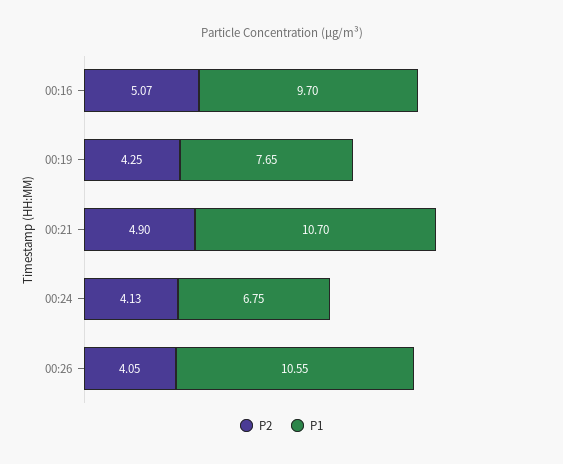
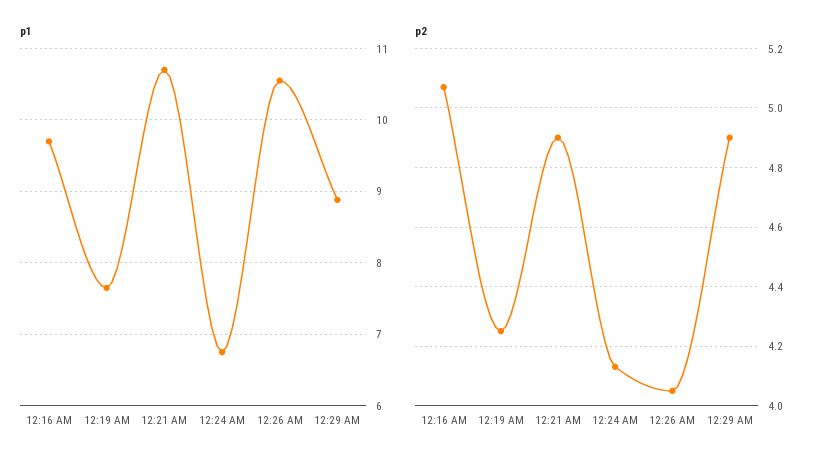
P1, 12:29 AM: none -> 8.9
P2, 12:29 AM: none -> 4.9

